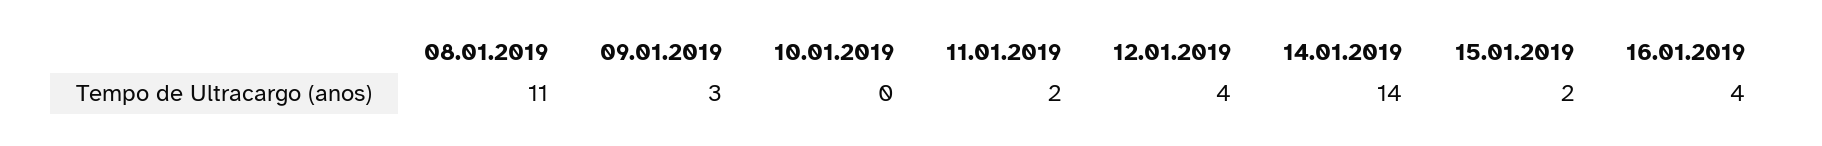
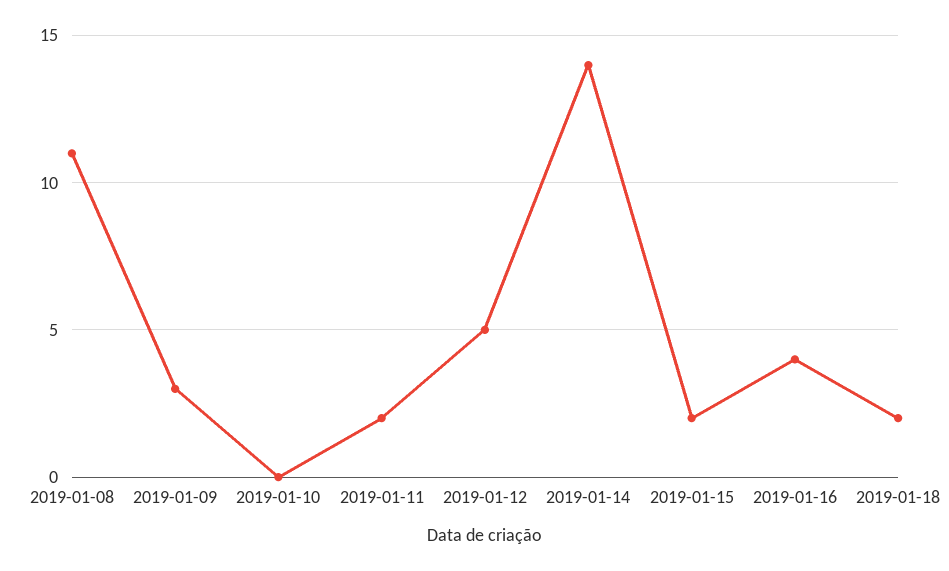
12.01.2019: 4 -> 5
2019-01-18: none -> 2

